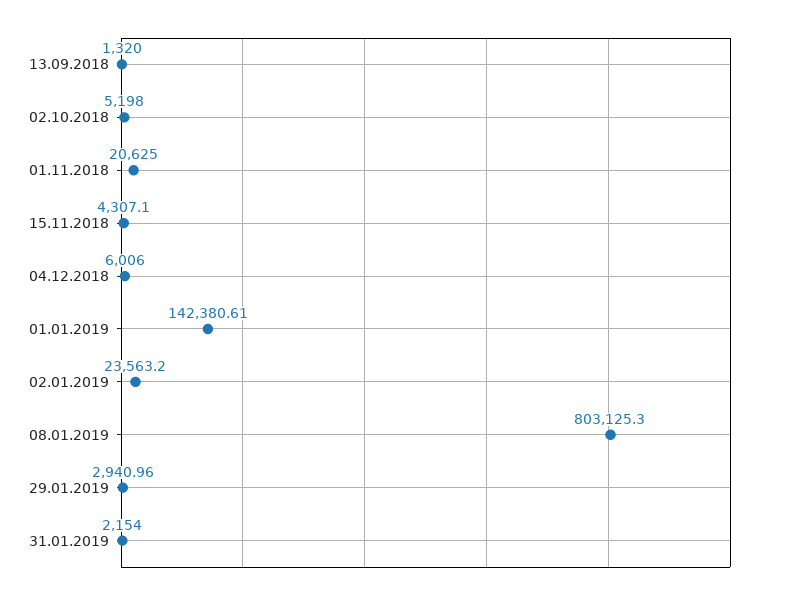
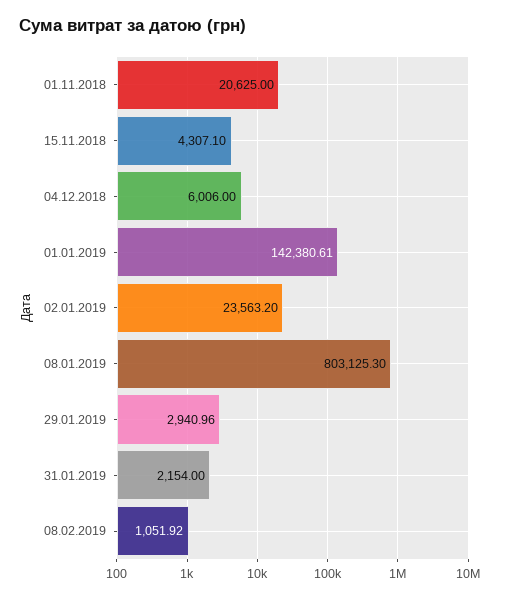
13.09.2018: 1320 -> none
02.10.2018: 5198 -> none
08.02.2019: none -> 1051.92

